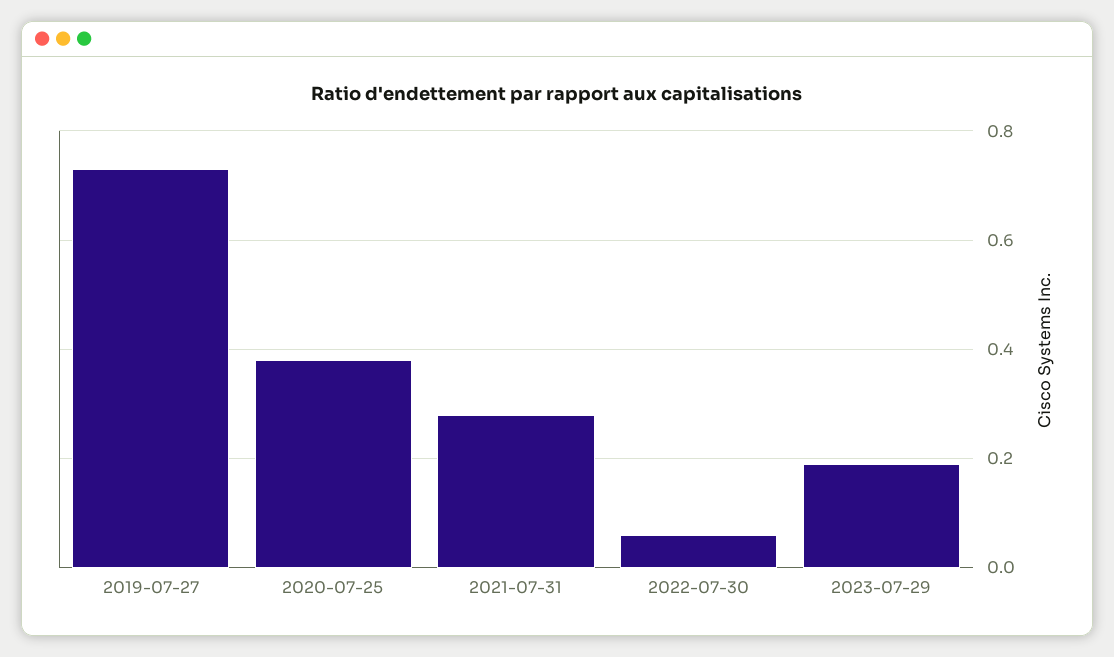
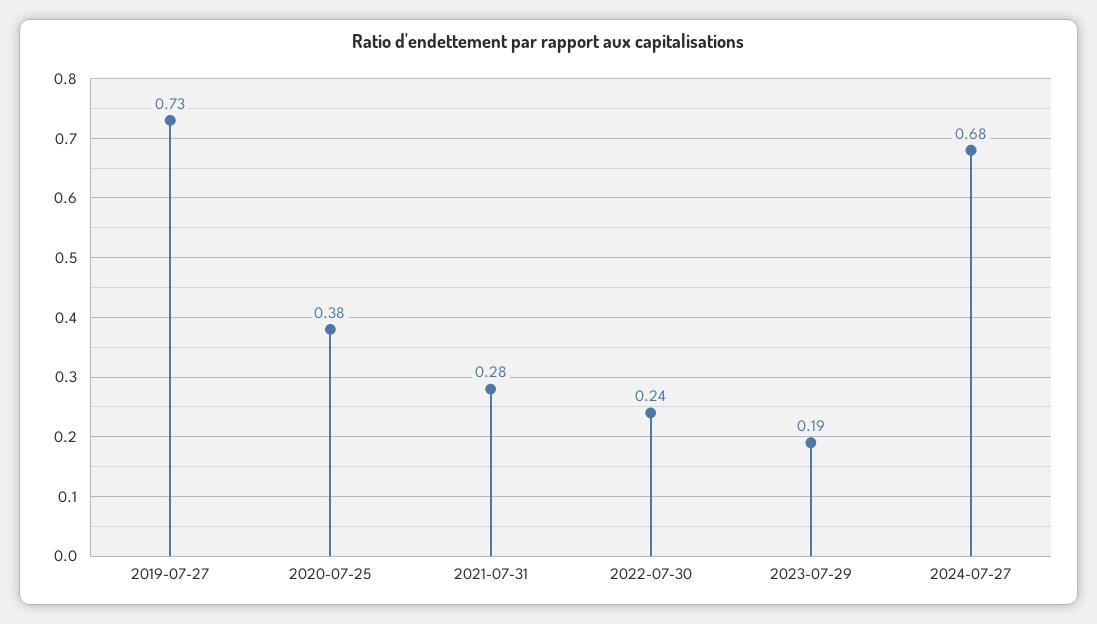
2022-07-30: 0.05 -> 0.24
2024-07-27: none -> 0.68

